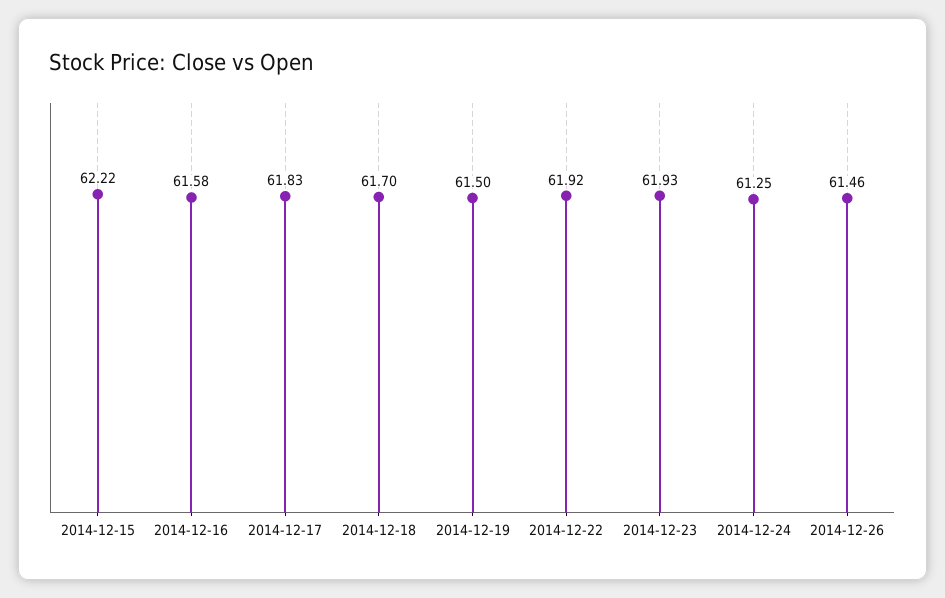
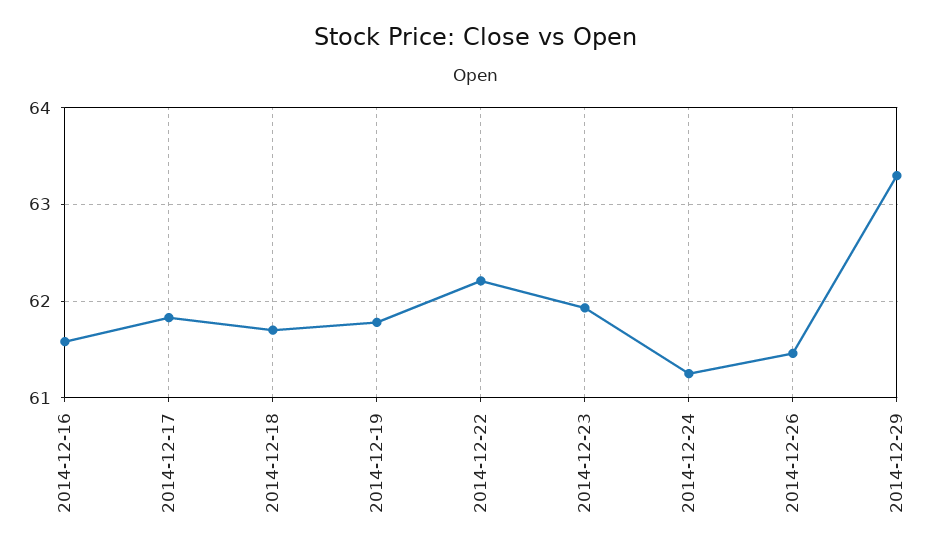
2014-12-15: 62.22 -> none
2014-12-19: 61.5 -> 61.8
2014-12-22: 61.92 -> 62.2
2014-12-29: none -> 63.3

